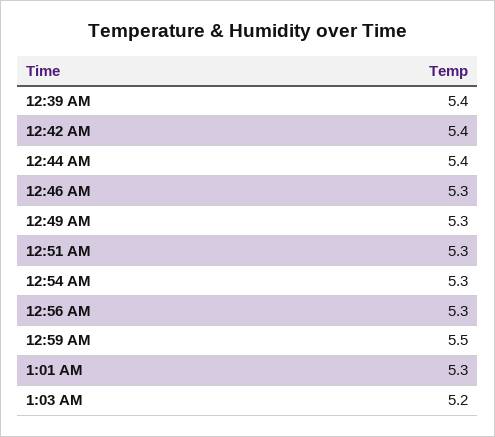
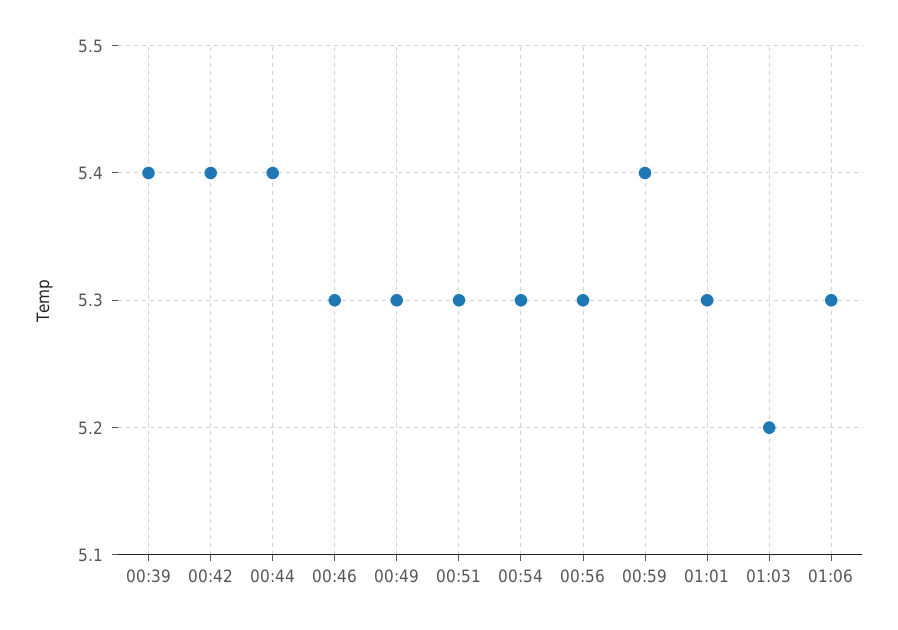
12:59 AM: 5.5 -> 5.4
01:06: none -> 5.3

